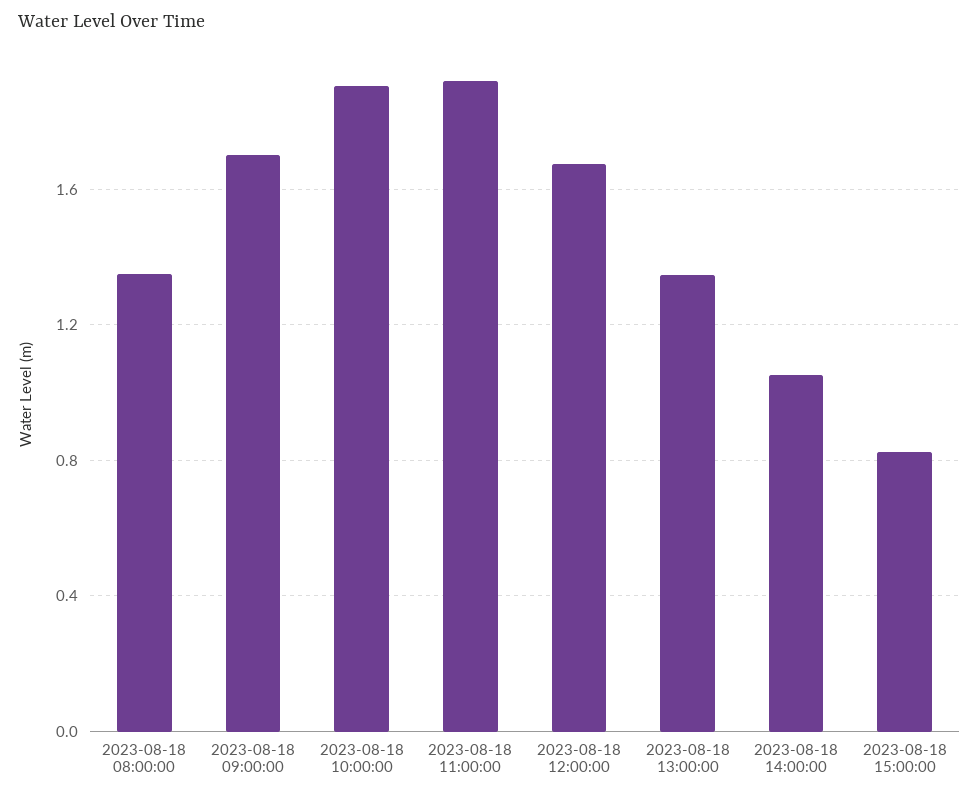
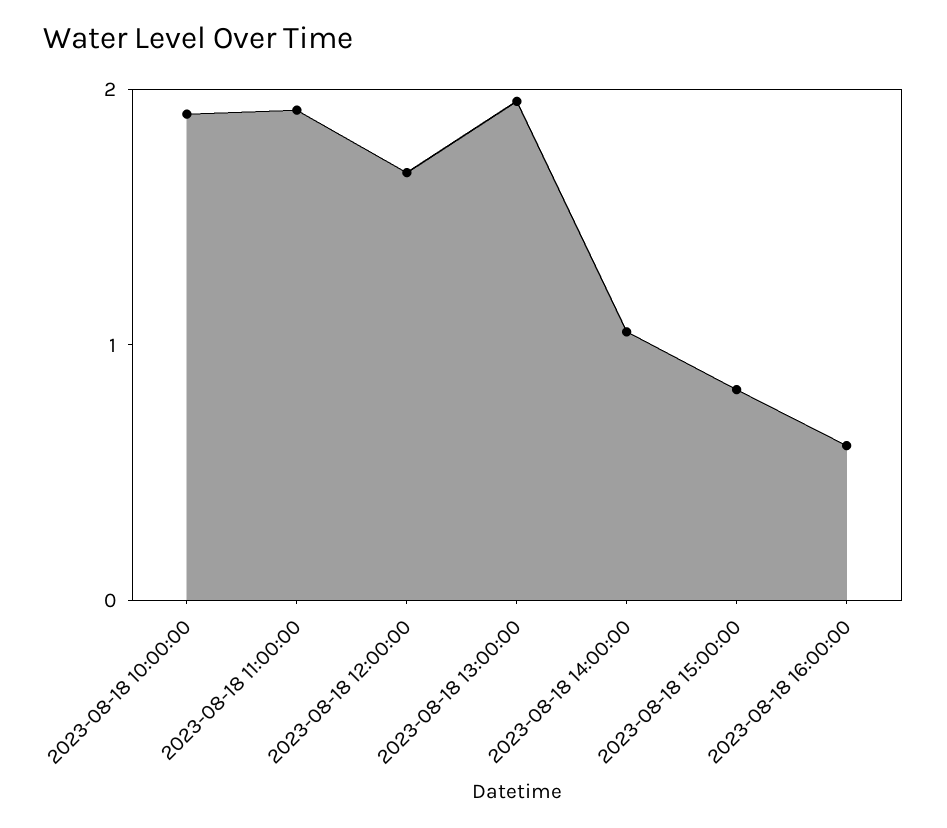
2023-08-18 08:00:00: 1.35 -> none
2023-08-18 09:00:00: 1.7 -> none
2023-08-18 13:00:00: 1.35 -> 2
2023-08-18 16:00:00: none -> 0.6

